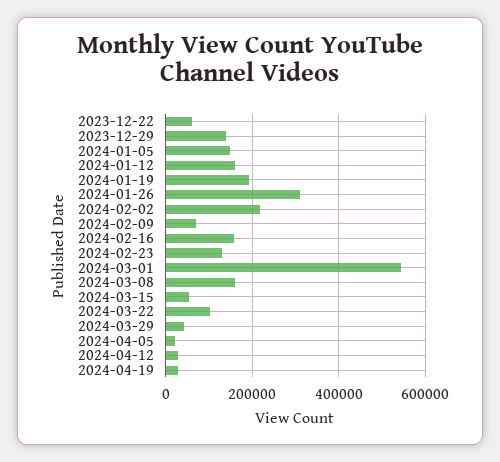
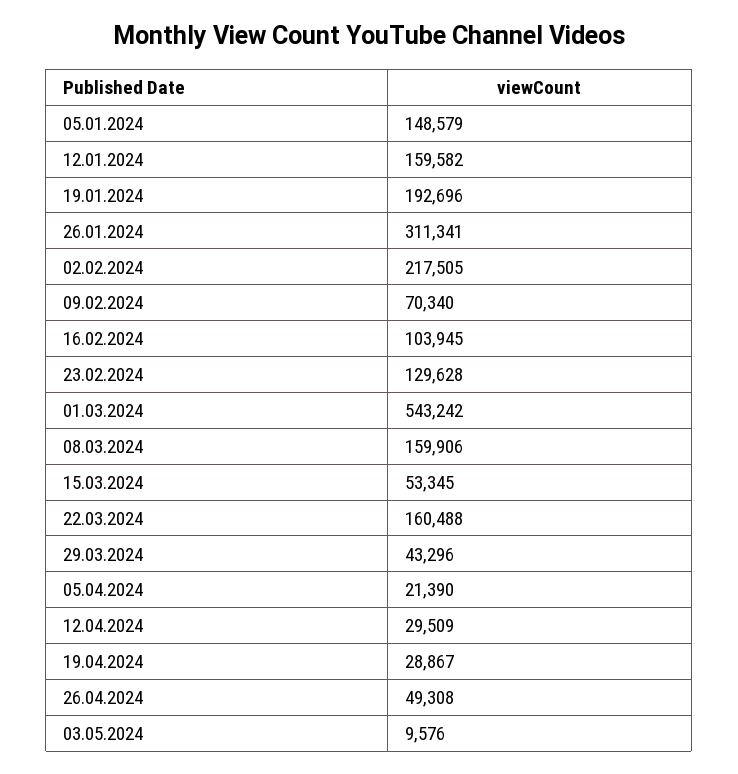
2023-12-22: 60000 -> none
2023-12-29: 140000 -> none
2024-02-16: 160000 -> 103945
2024-03-22: 100000 -> 160488
26.04.2024: none -> 49308
03.05.2024: none -> 9576

